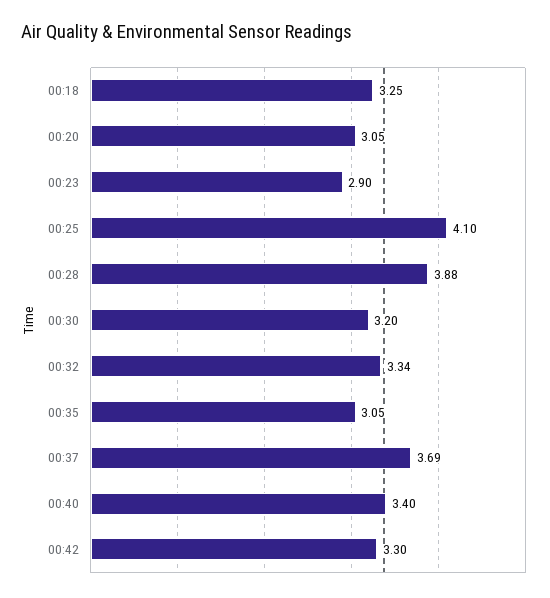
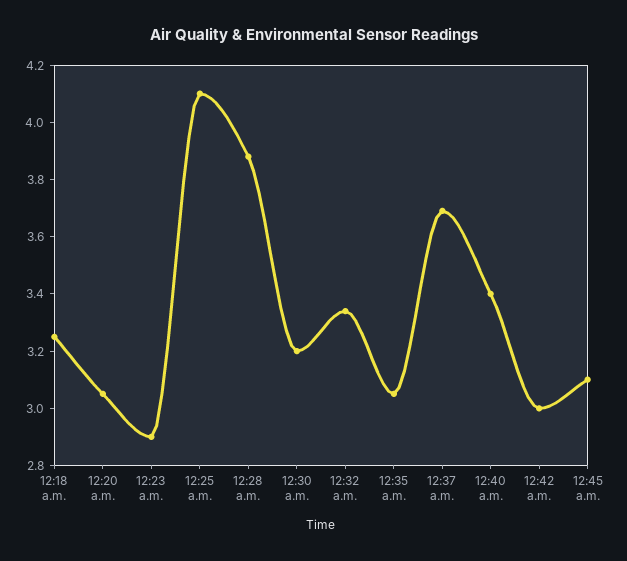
00:42: 3.3 -> 3
12:45 a.m.: none -> 3.1

